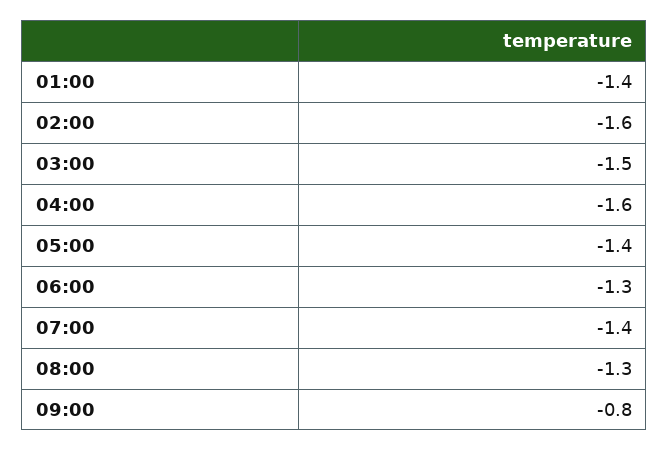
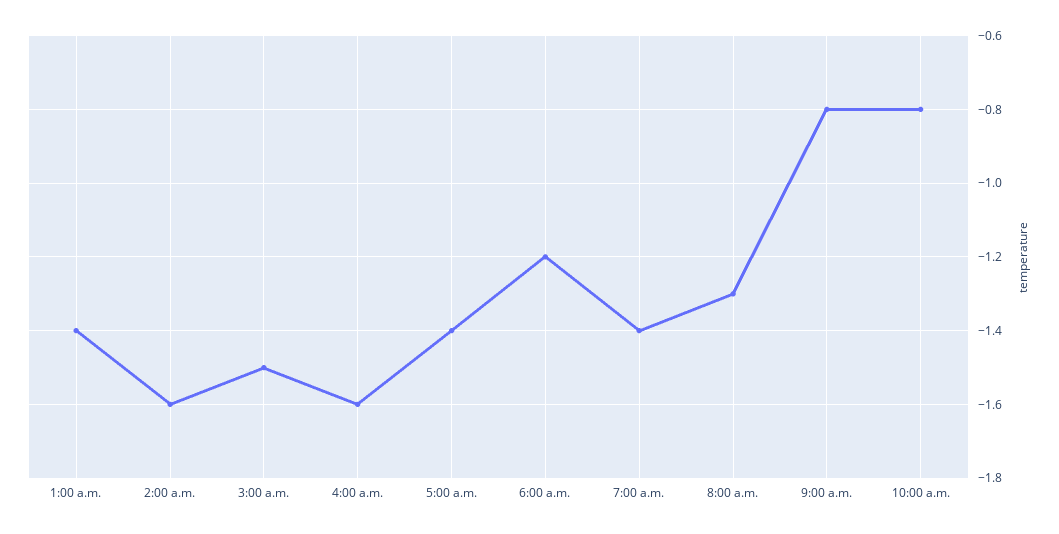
06:00: -1.3 -> -1.2
10:00 a.m.: none -> -0.8

